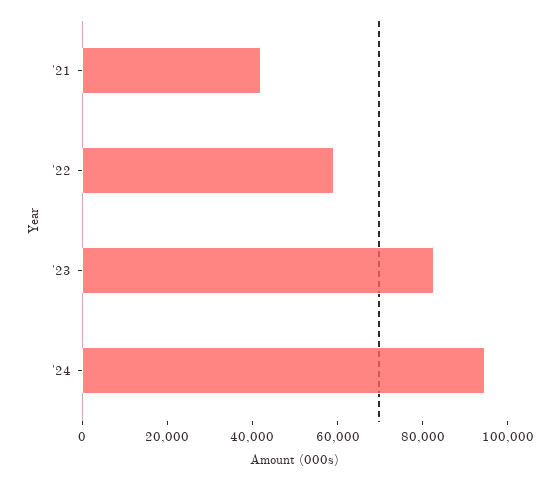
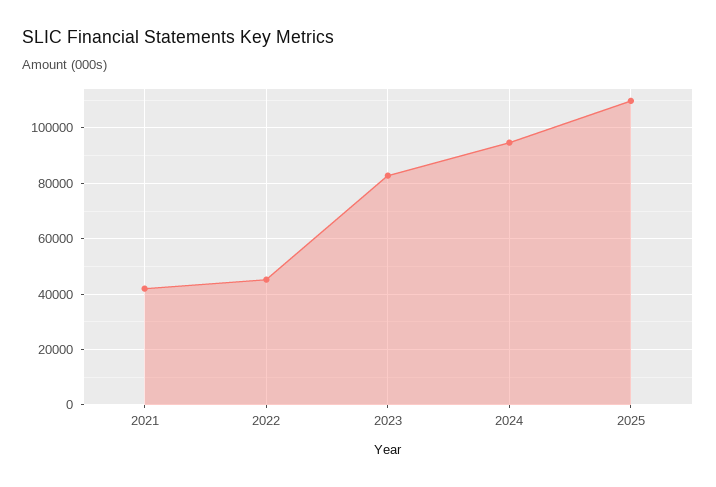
'22: 60000 -> 45000
2025: none -> 110000

